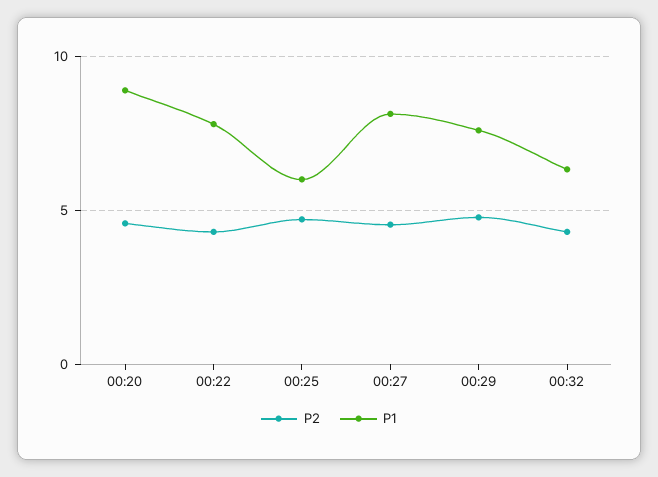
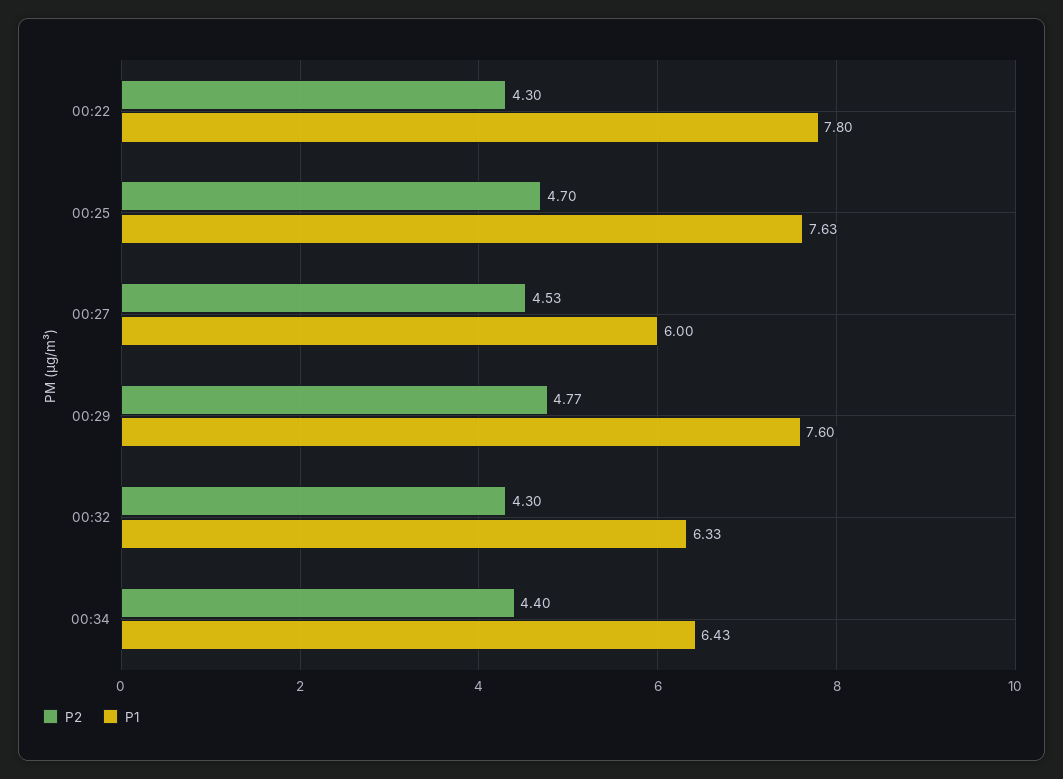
P2, 00:20: 4.5 -> none
P1, 00:20: 9 -> none
P1, 00:25: 6 -> 7.63
P1, 00:27: 8 -> 6
P2, 00:34: none -> 4.4
P1, 00:34: none -> 6.43

